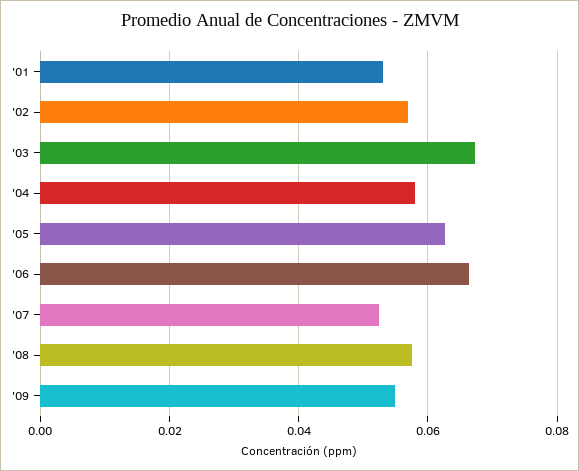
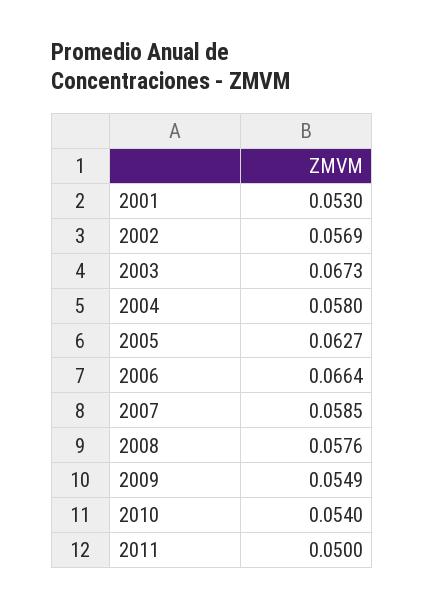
'07: 0.052 -> 0.0585
2010: none -> 0.054
2011: none -> 0.05

